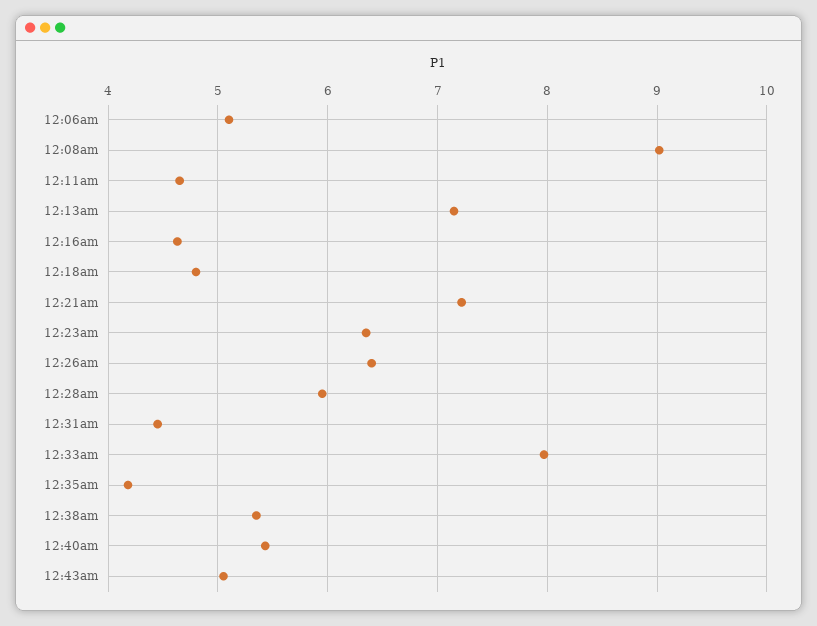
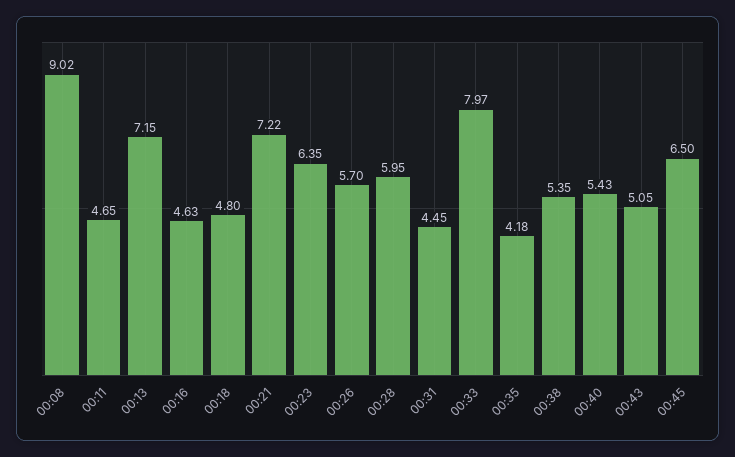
12:06am: 5.1 -> none
12:26am: 6.4 -> 5.7
00:45: none -> 6.5

